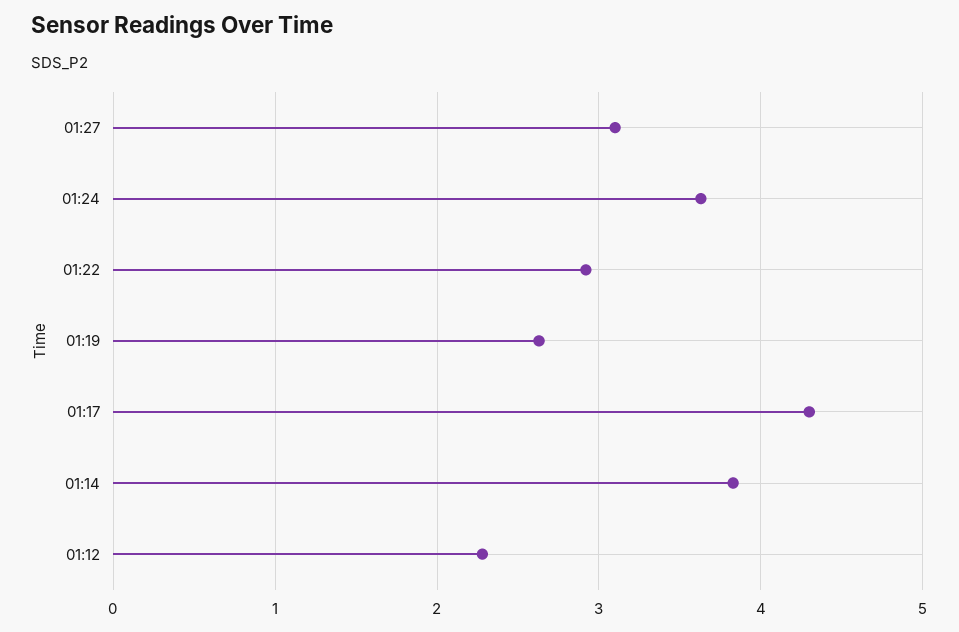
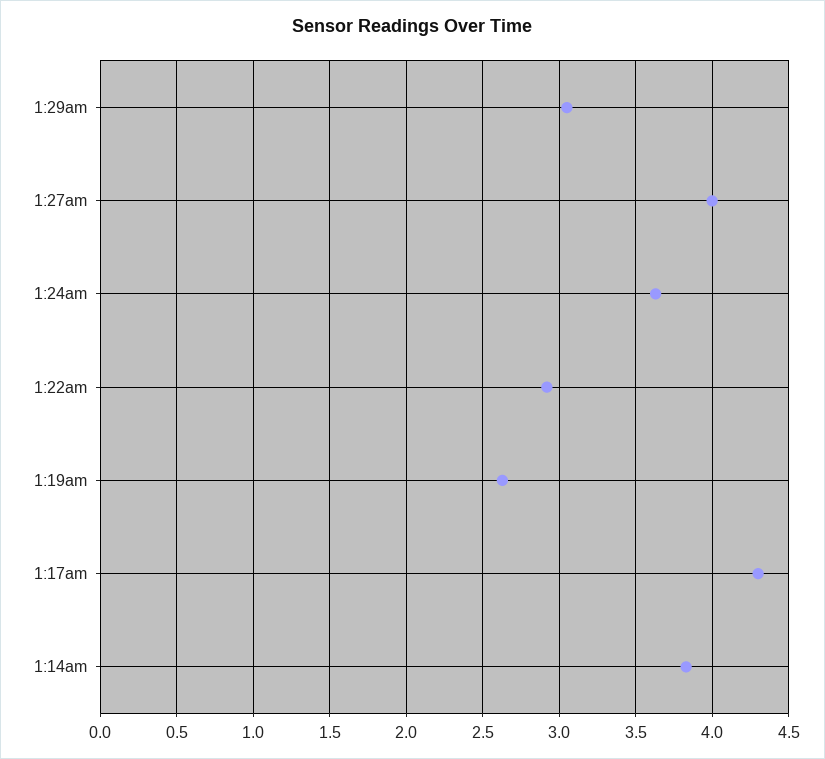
01:27: 3.1 -> 4
01:12: 2.3 -> none
1:29am: none -> 3.05

